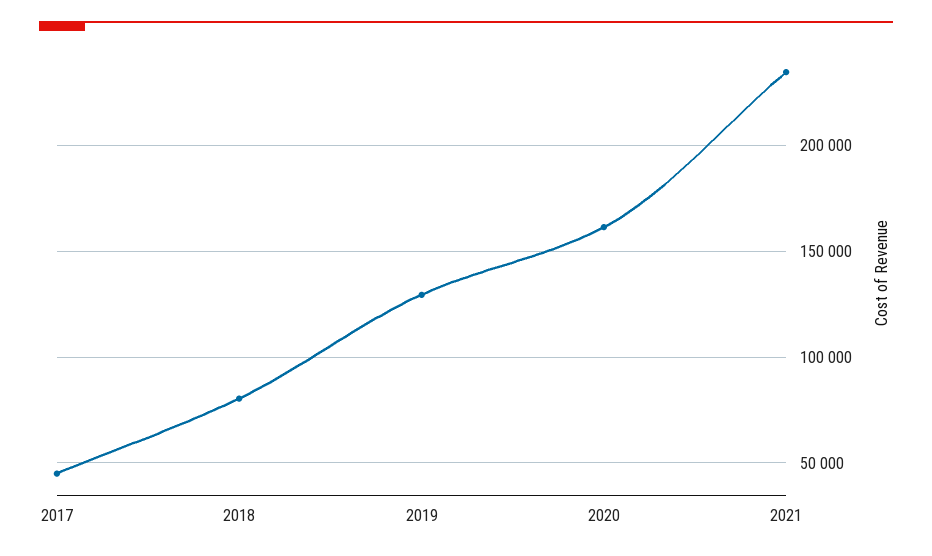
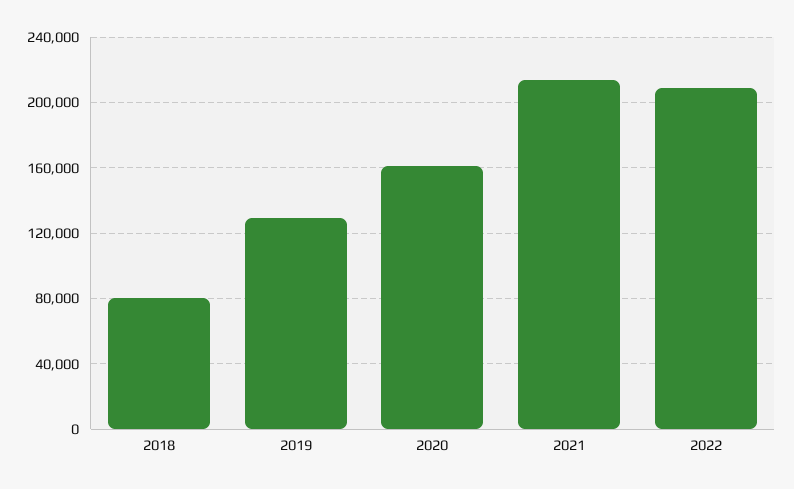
2017: 45000 -> none
2021: 235000 -> 215000
2022: none -> 210000

